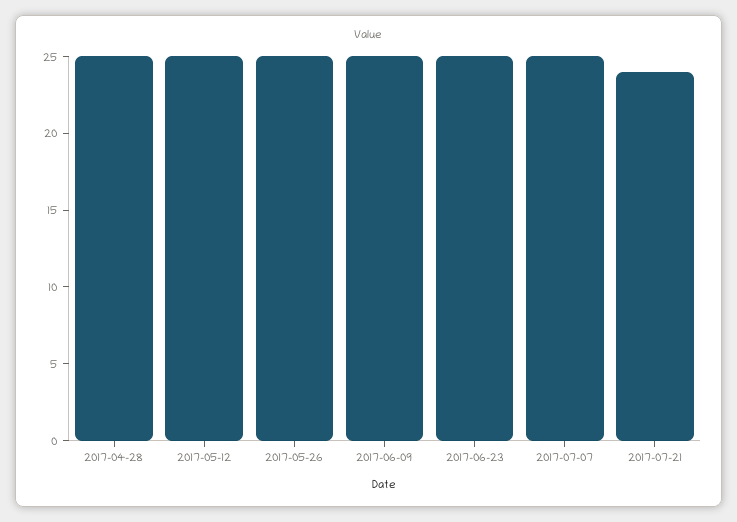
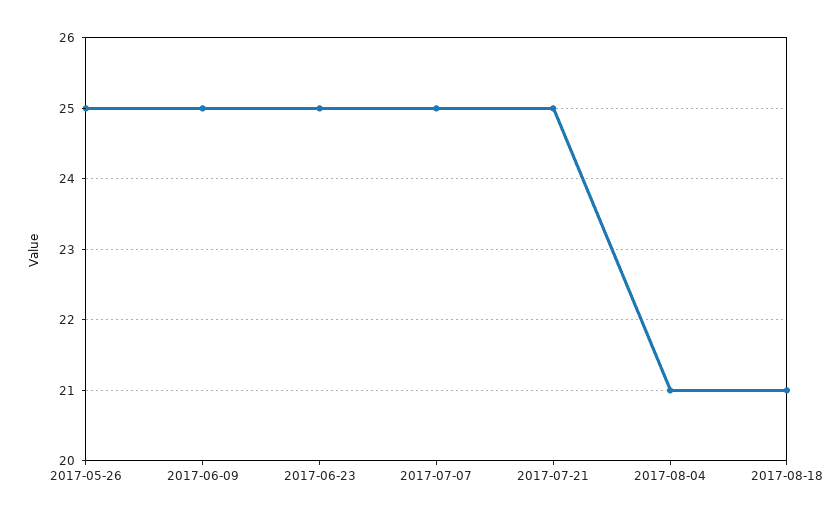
2017-04-28: 25 -> none
2017-05-12: 25 -> none
2017-07-21: 24 -> 25
2017-08-04: none -> 21
2017-08-18: none -> 21

